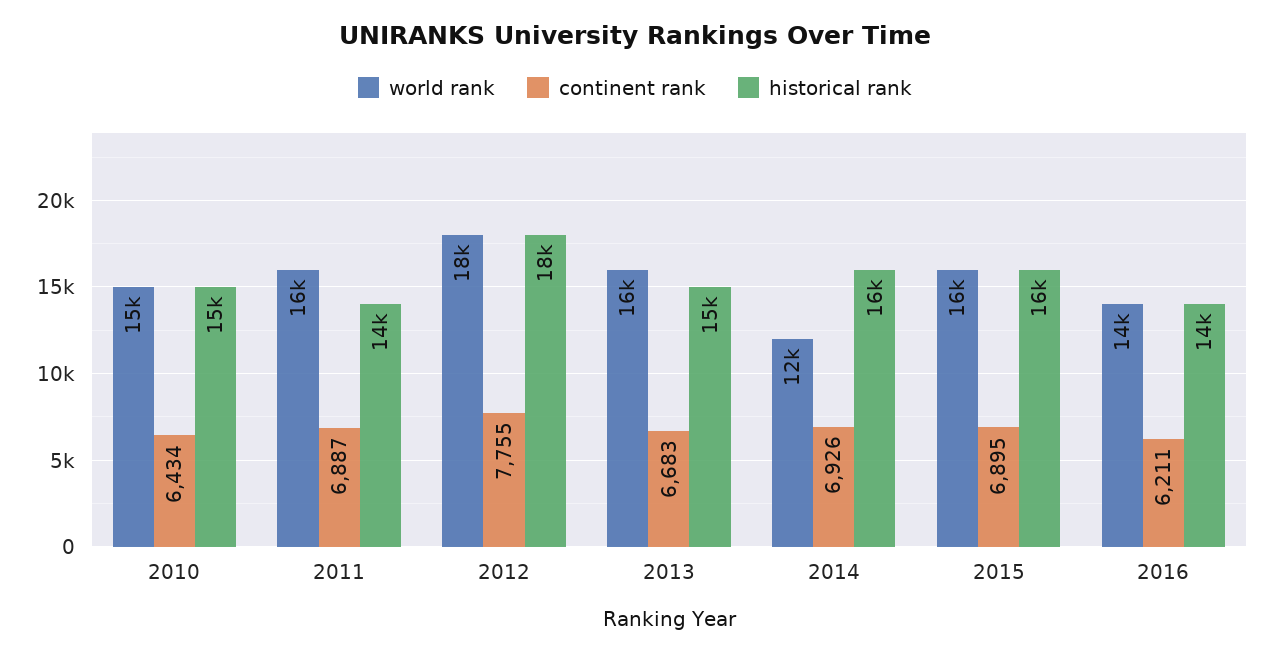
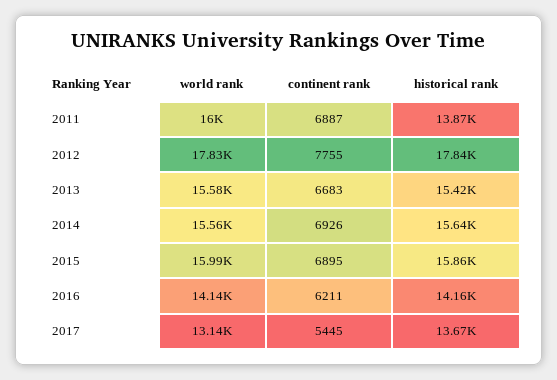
world rank, 2010: 15000 -> none
continent rank, 2010: 6434 -> none
historical rank, 2010: 15000 -> none
world rank, 2014: 12000 -> 15560
world rank, 2017: none -> 13140
continent rank, 2017: none -> 5445
historical rank, 2017: none -> 13670

